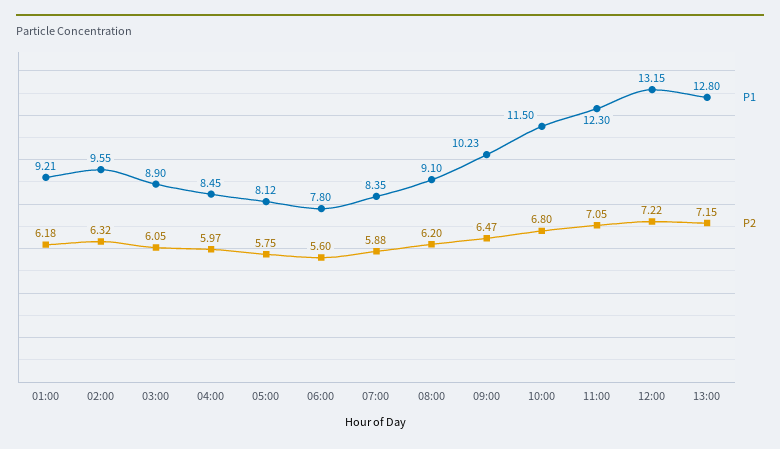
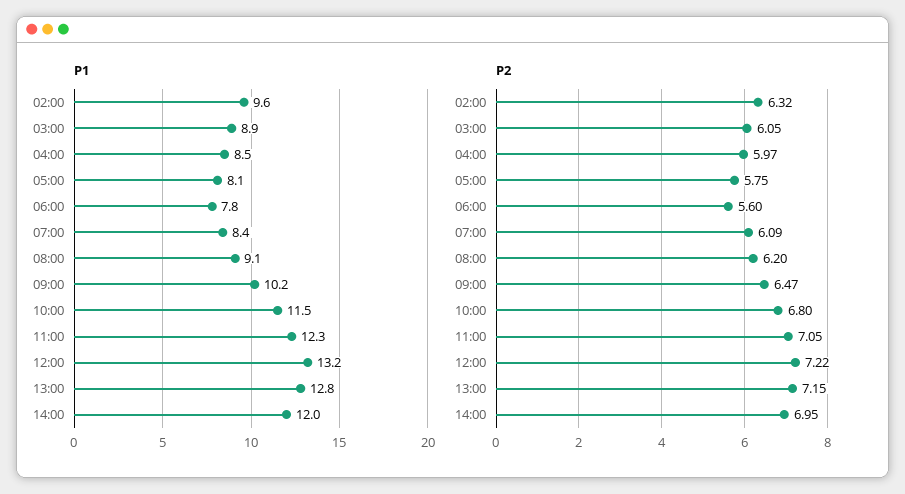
P1, 01:00: 9.21 -> none
P2, 01:00: 6.18 -> none
P2, 07:00: 5.88 -> 6.09
P1, 14:00: none -> 12
P2, 14:00: none -> 6.95

